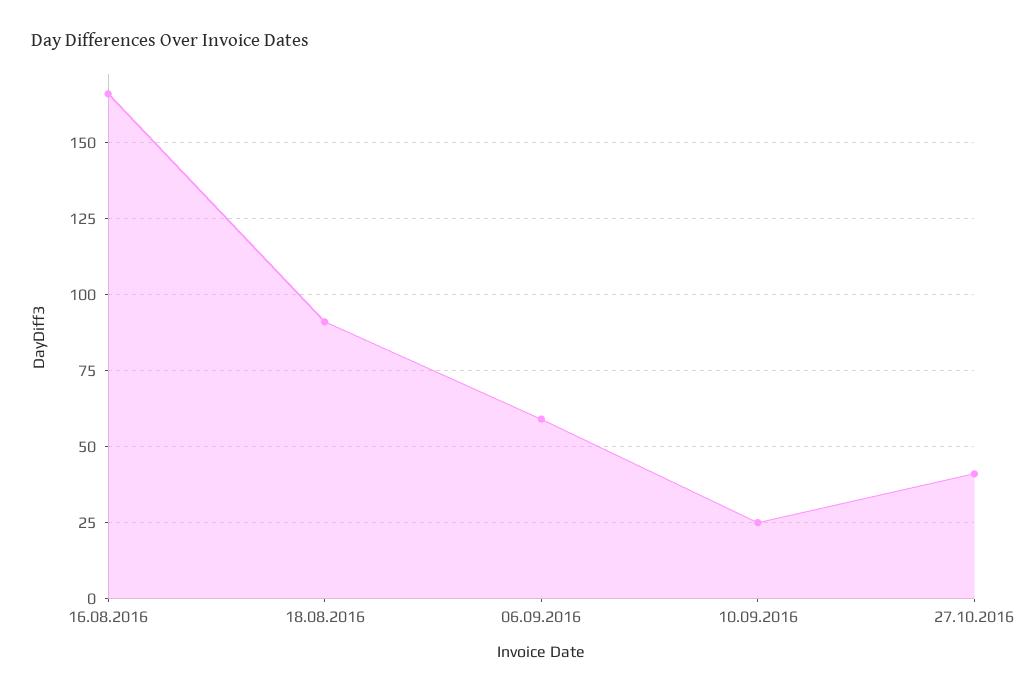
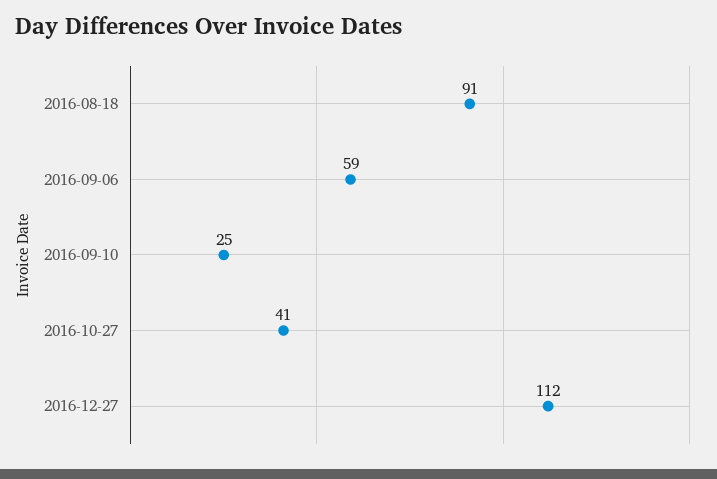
16.08.2016: 165 -> none
2016-12-27: none -> 112

